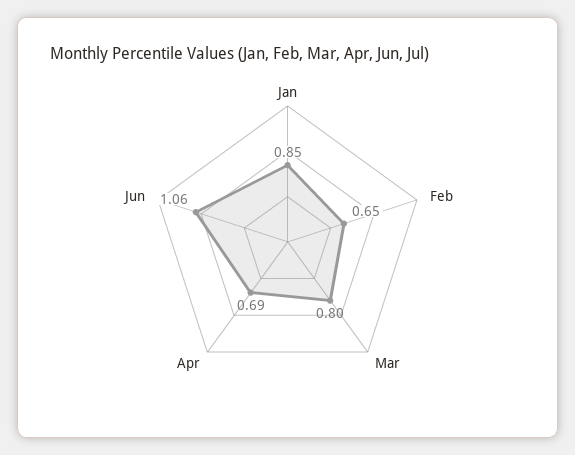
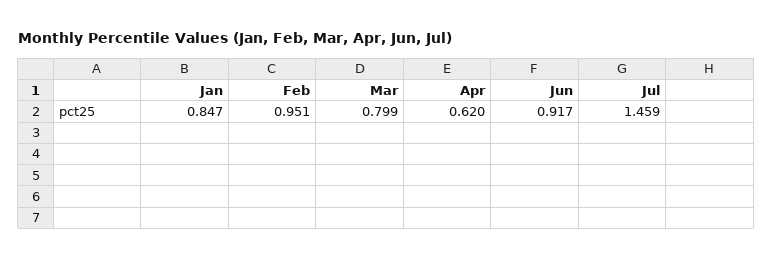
Feb: 0.65 -> 0.951
Apr: 0.69 -> 0.62
Jun: 1.06 -> 0.917
Jul: none -> 1.459

